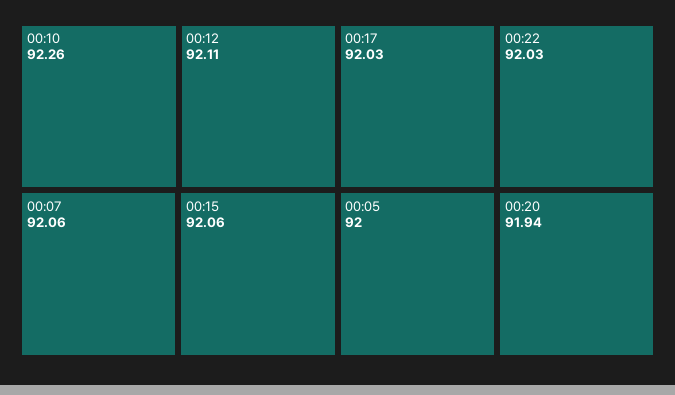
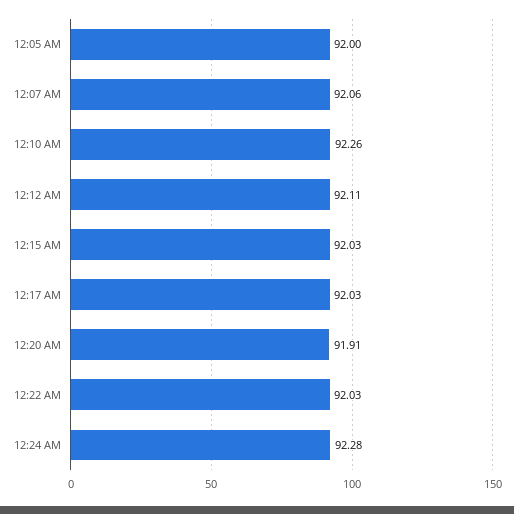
00:15: 92.06 -> 92.03
00:20: 91.94 -> 91.91
12:24 AM: none -> 92.28

